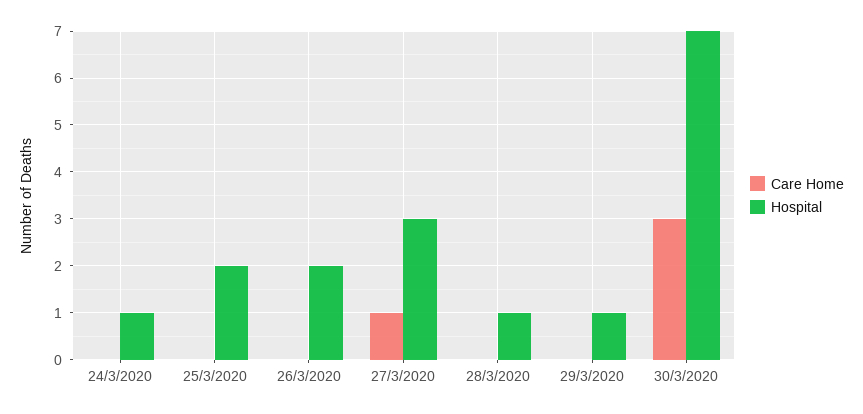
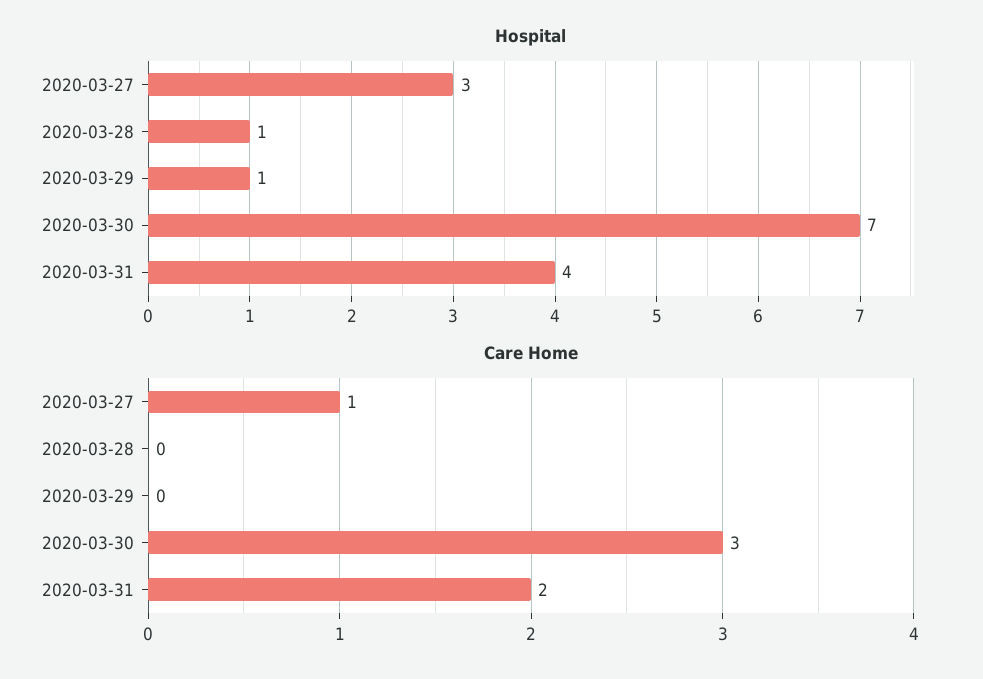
Care Home, 24/3/2020: 0 -> none
Hospital, 24/3/2020: 1 -> none
Care Home, 25/3/2020: 0 -> none
Hospital, 25/3/2020: 2 -> none
Care Home, 26/3/2020: 0 -> none
Hospital, 26/3/2020: 2 -> none
Hospital, 2020-03-31: none -> 4
Care Home, 2020-03-31: none -> 2

